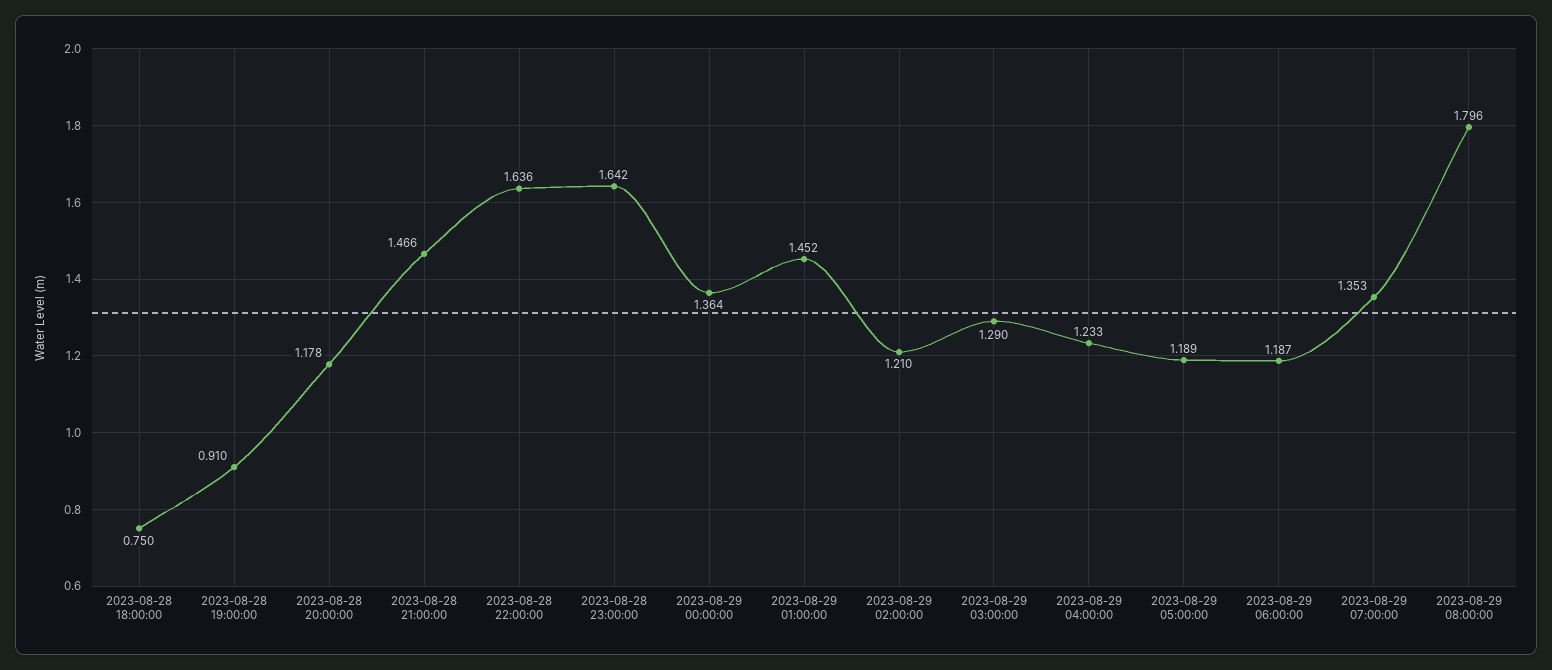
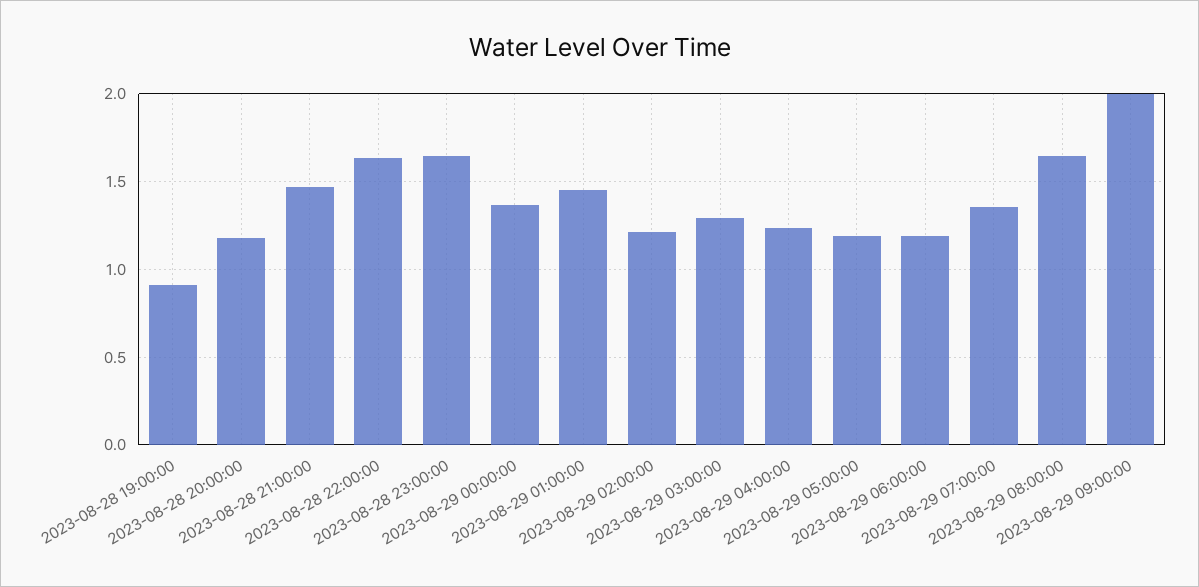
2023-08-28 18:00:00: 0.75 -> none
2023-08-29 08:00:00: 1.796 -> 1.65
2023-08-29 09:00:00: none -> 2

